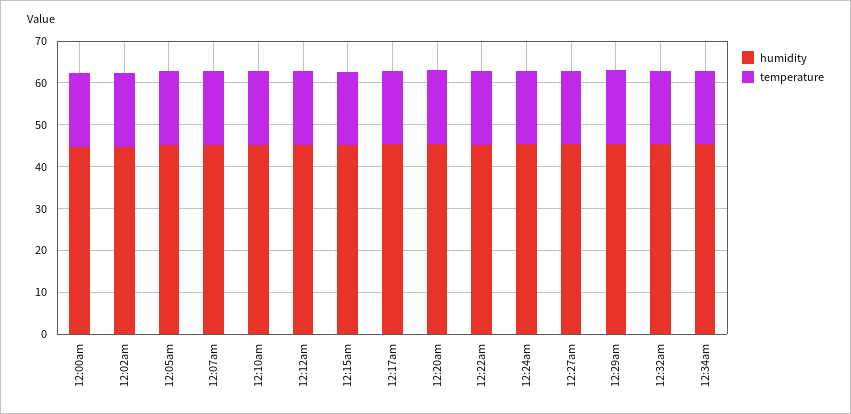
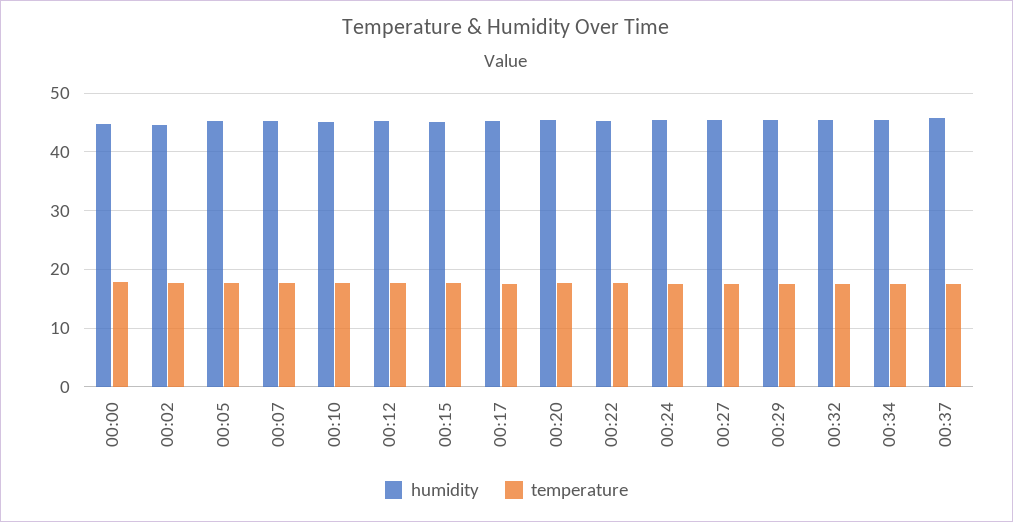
humidity, 00:37: none -> 46
temperature, 00:37: none -> 18

